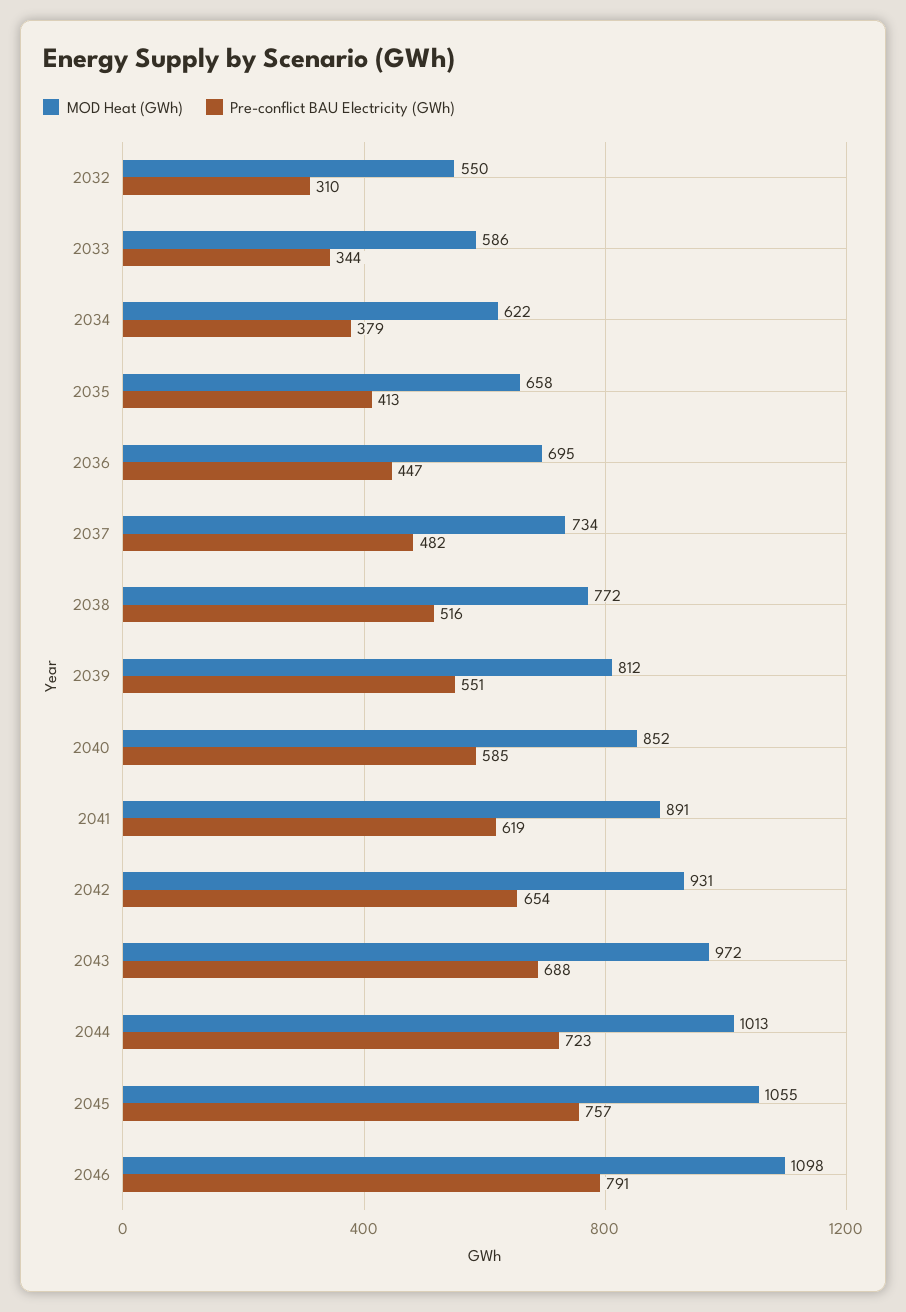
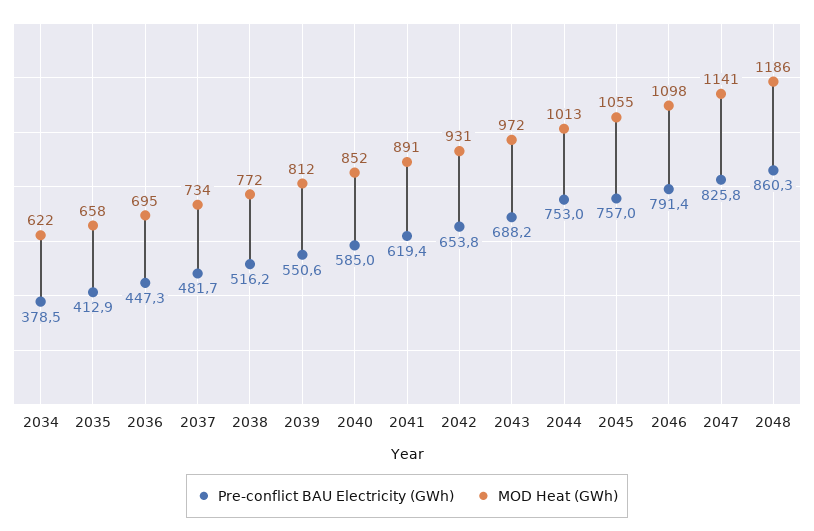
MOD Heat (GWh), 2032: 550 -> none
Pre-conflict BAU Electricity (GWh), 2032: 310 -> none
MOD Heat (GWh), 2033: 586 -> none
Pre-conflict BAU Electricity (GWh), 2033: 344 -> none
Pre-conflict BAU Electricity (GWh), 2044: 723 -> 753
Pre-conflict BAU Electricity (GWh), 2047: none -> 825.8
MOD Heat (GWh), 2047: none -> 1141
Pre-conflict BAU Electricity (GWh), 2048: none -> 860.3
MOD Heat (GWh), 2048: none -> 1186

